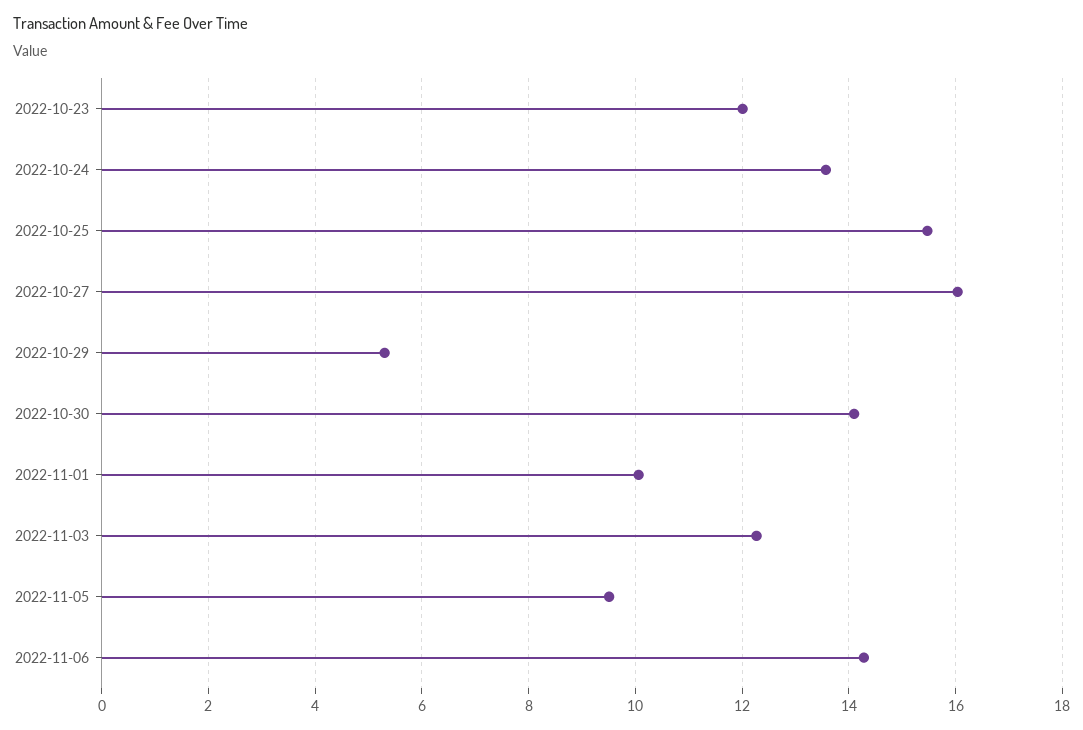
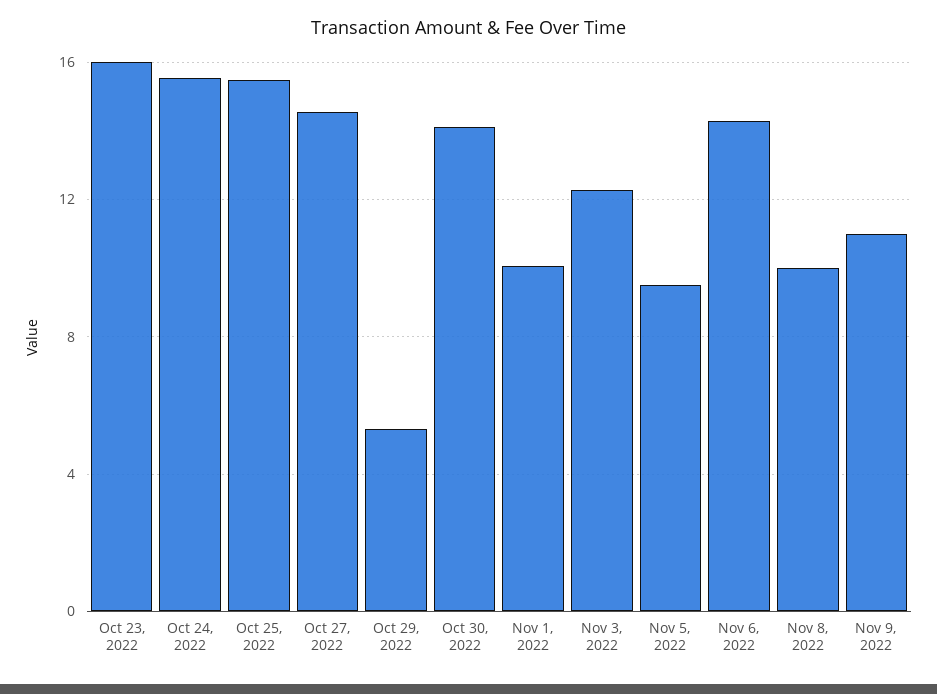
2022-10-23: 12 -> 16
2022-10-24: 13.6 -> 15.5
2022-10-27: 16 -> 14.5
Nov 8, 2022: none -> 10
Nov 9, 2022: none -> 11

